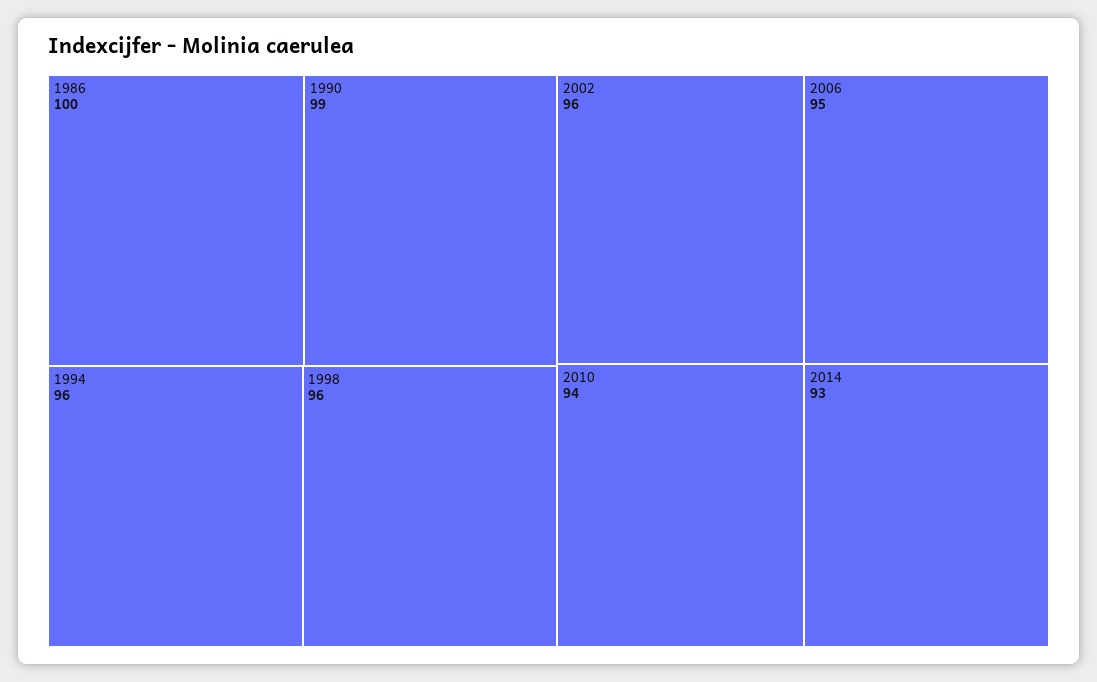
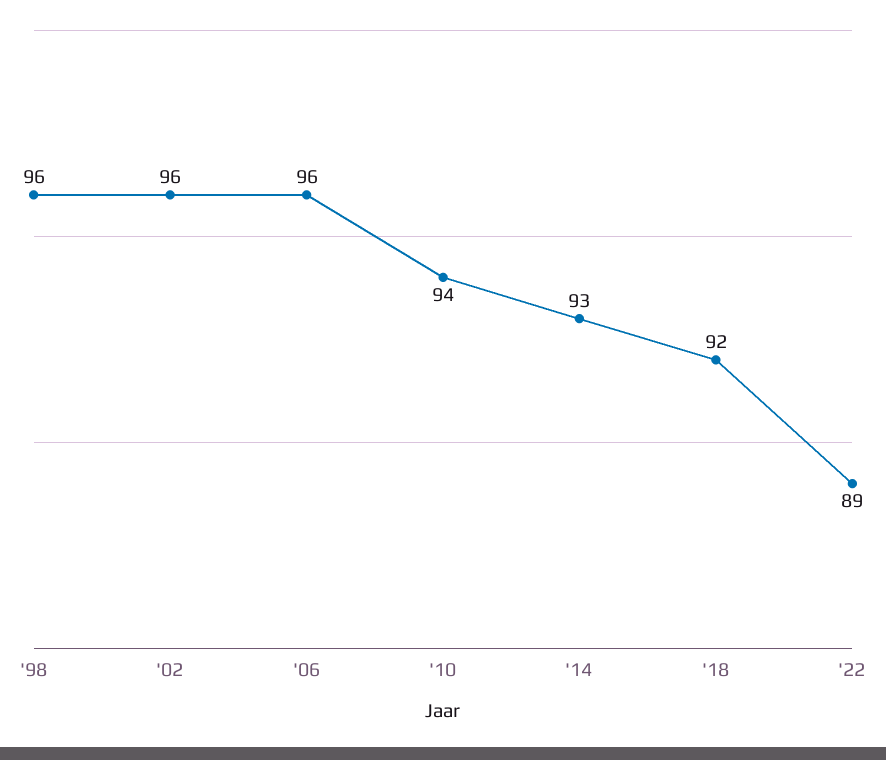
1986: 100 -> none
1990: 99 -> none
1994: 96 -> none
2006: 95 -> 96
'18: none -> 92
'22: none -> 89

